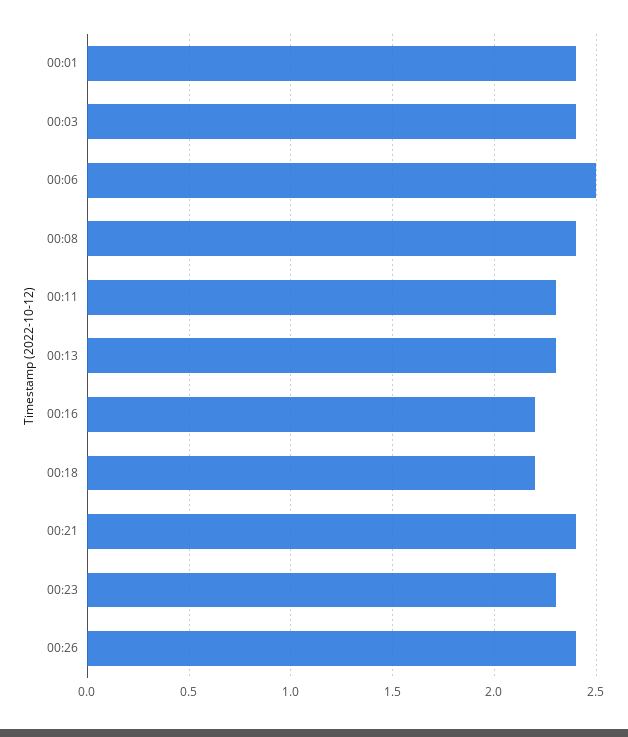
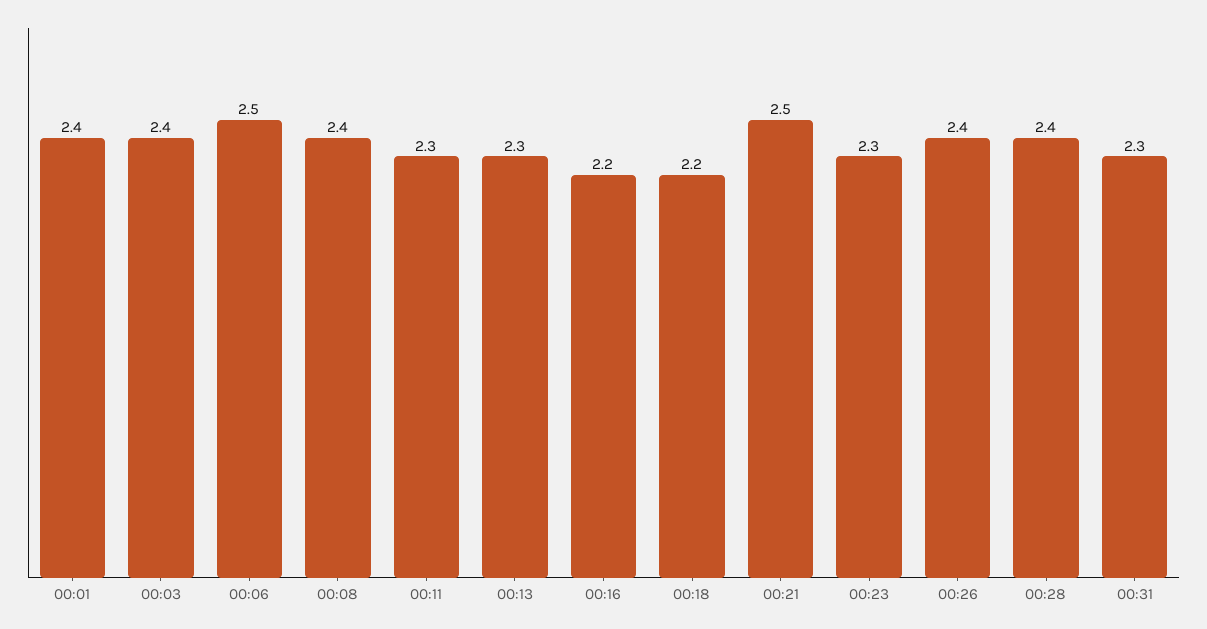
00:21: 2.4 -> 2.5
00:28: none -> 2.4
00:31: none -> 2.3

